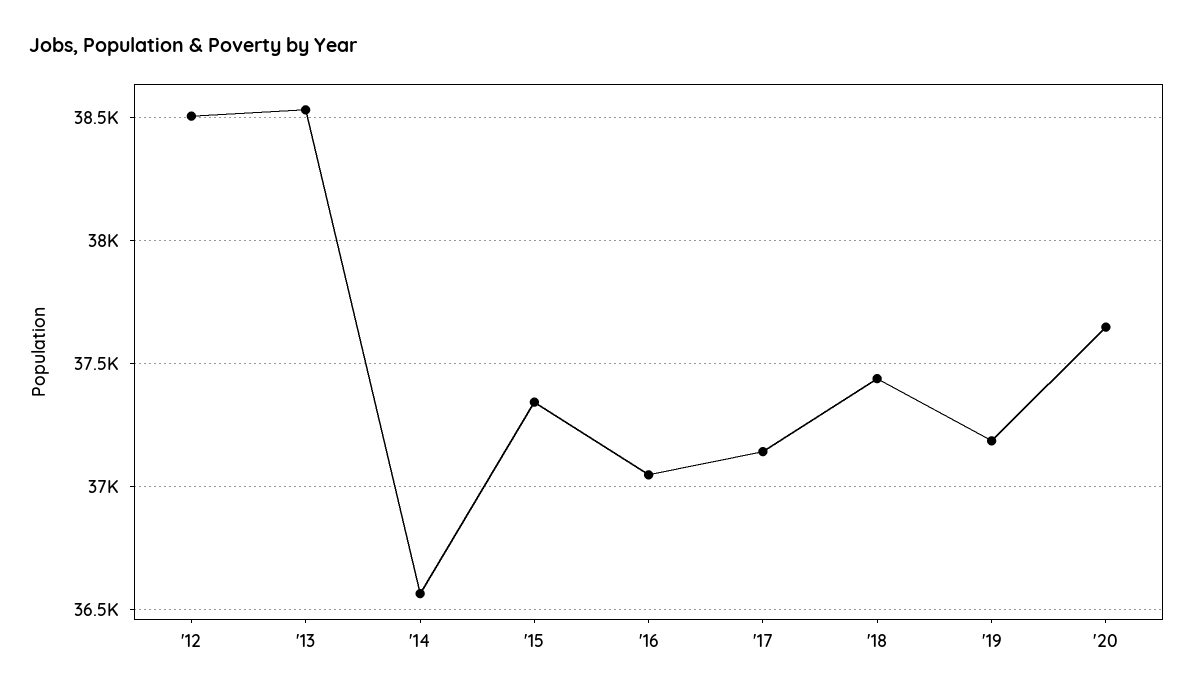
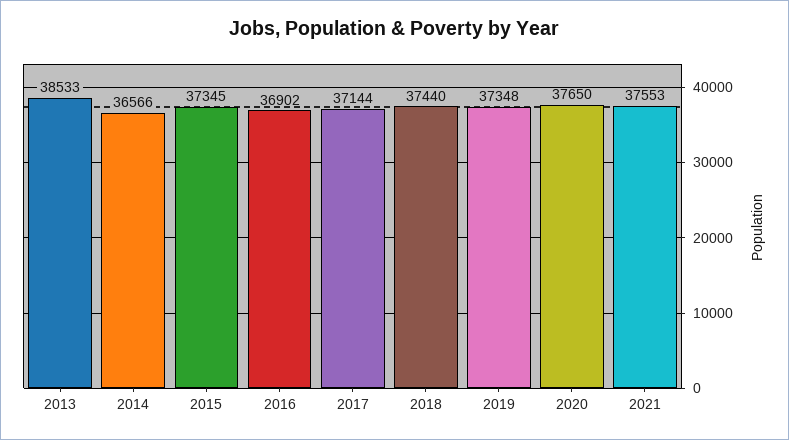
'12: 38500 -> none
'16: 37050 -> 36902
'19: 37200 -> 37348
2021: none -> 37553

